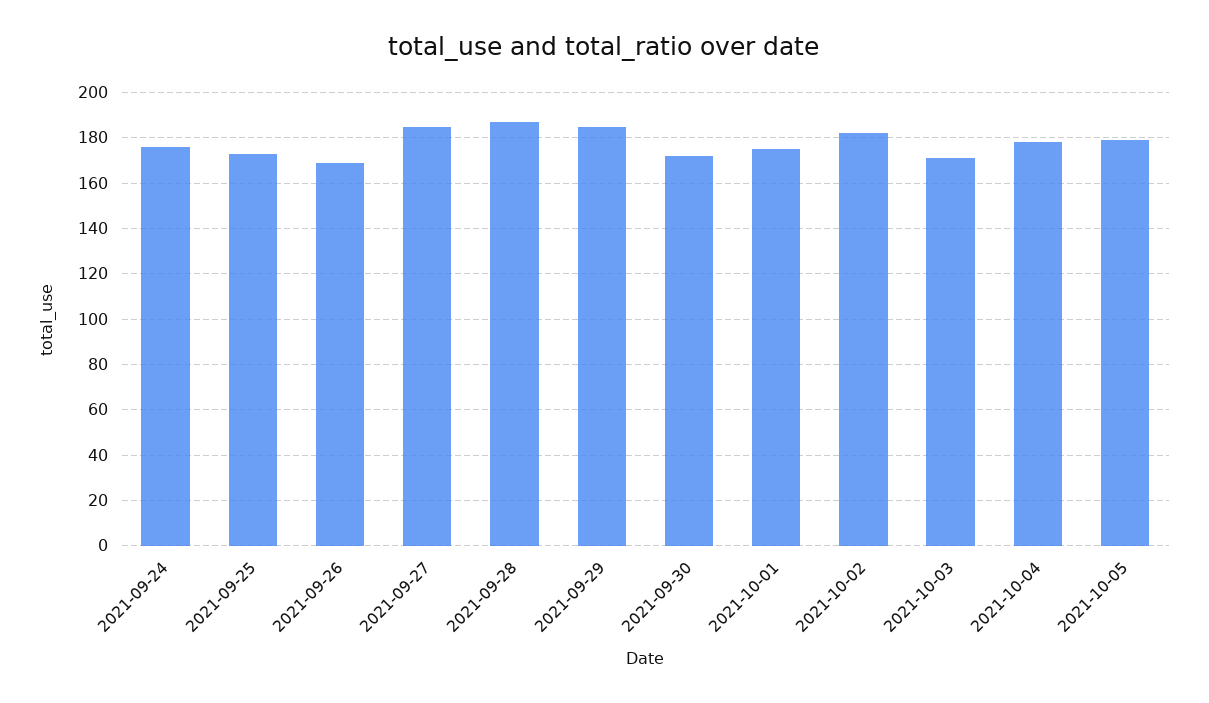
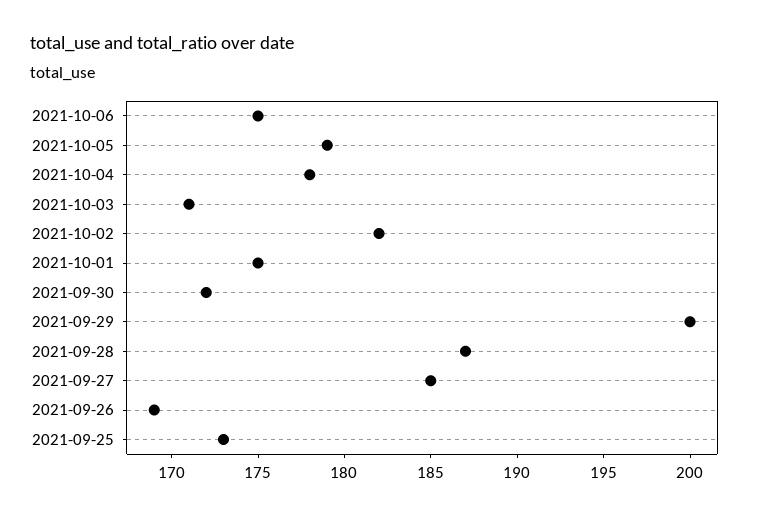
2021-09-24: 175 -> none
2021-09-29: 185 -> 200
2021-10-06: none -> 175

